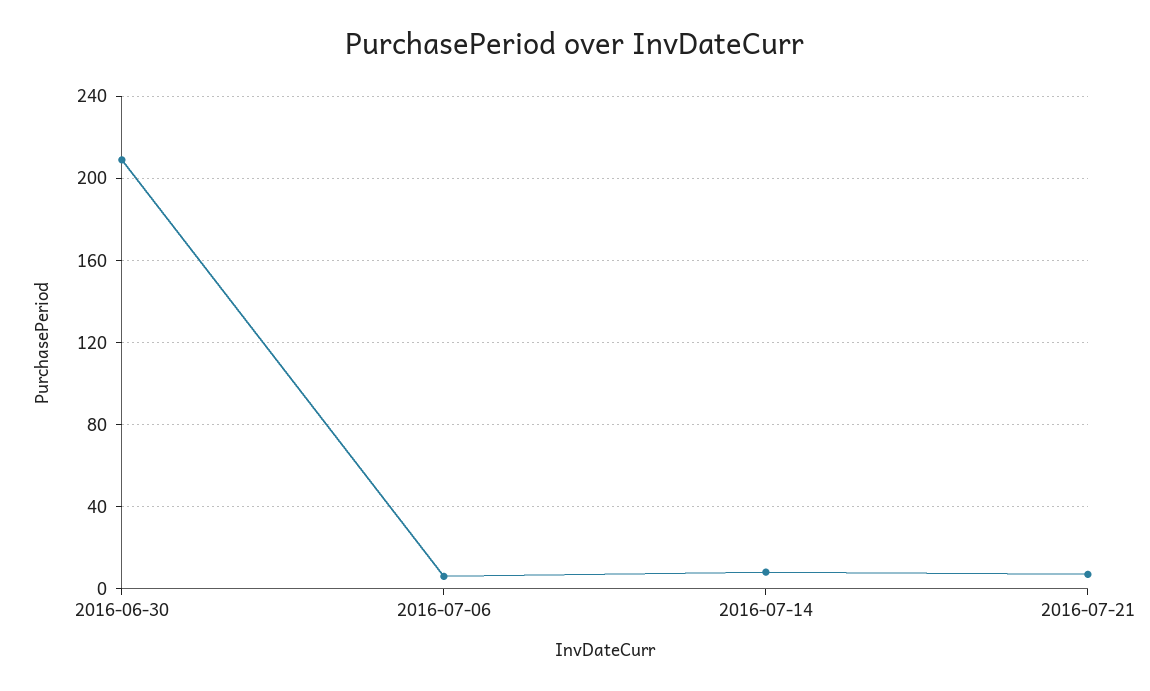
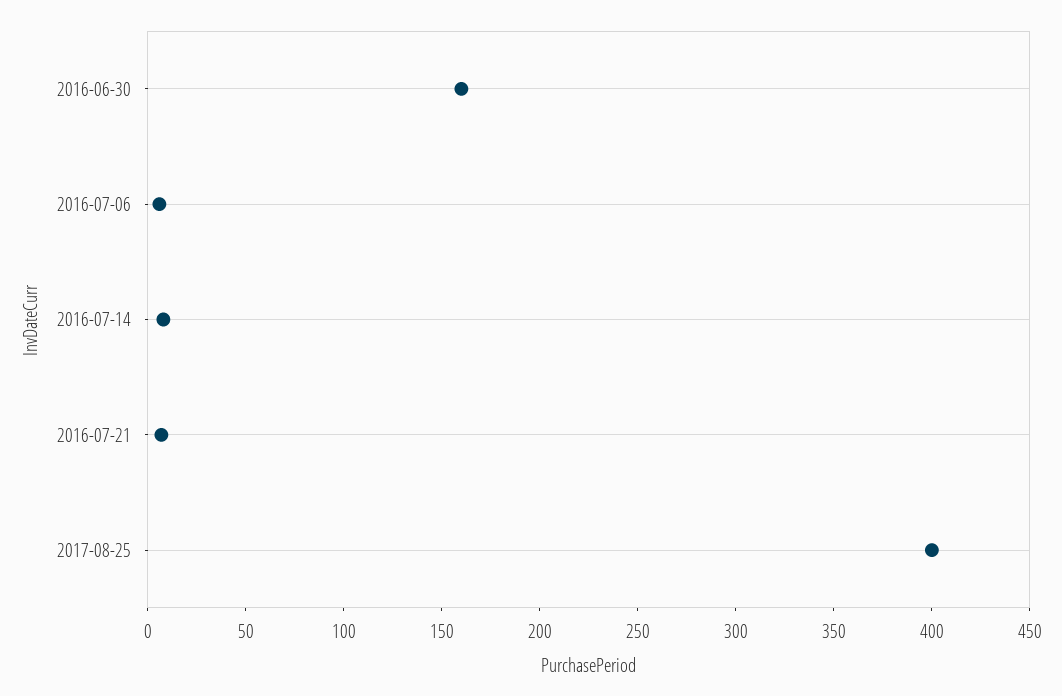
2016-06-30: 210 -> 160
2017-08-25: none -> 400

